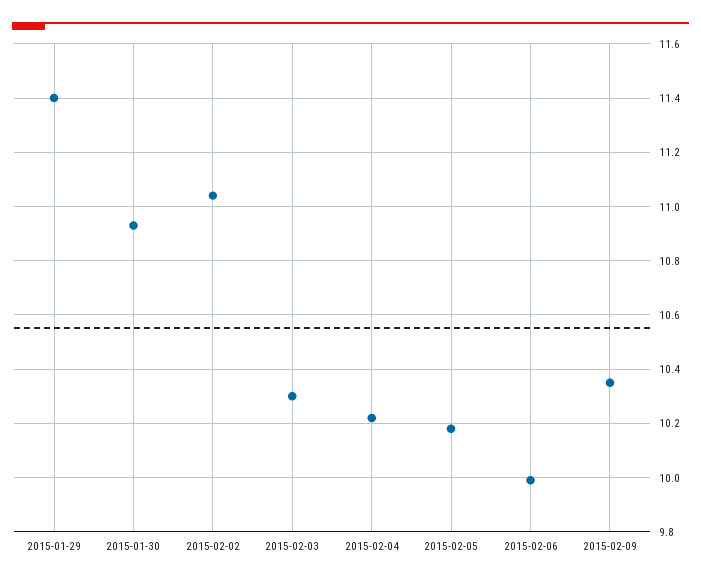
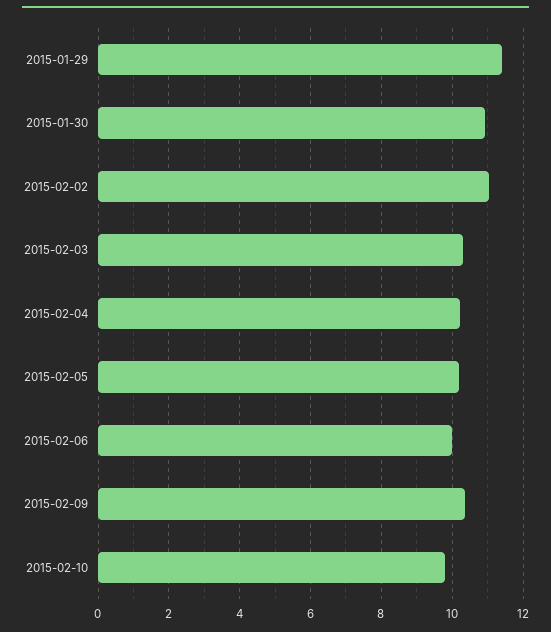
2015-02-10: none -> 9.8

